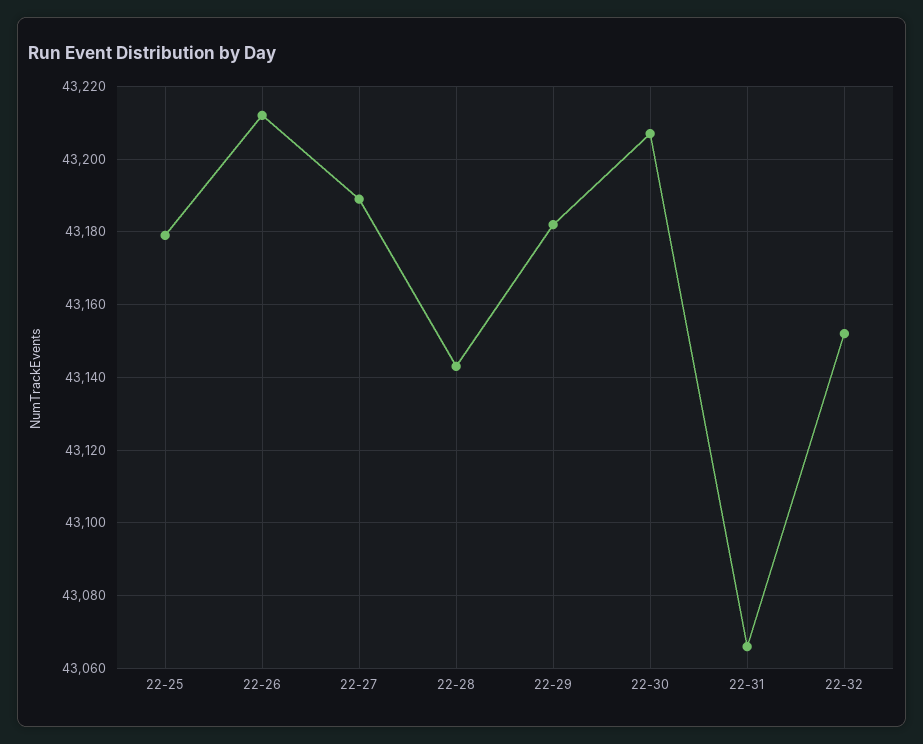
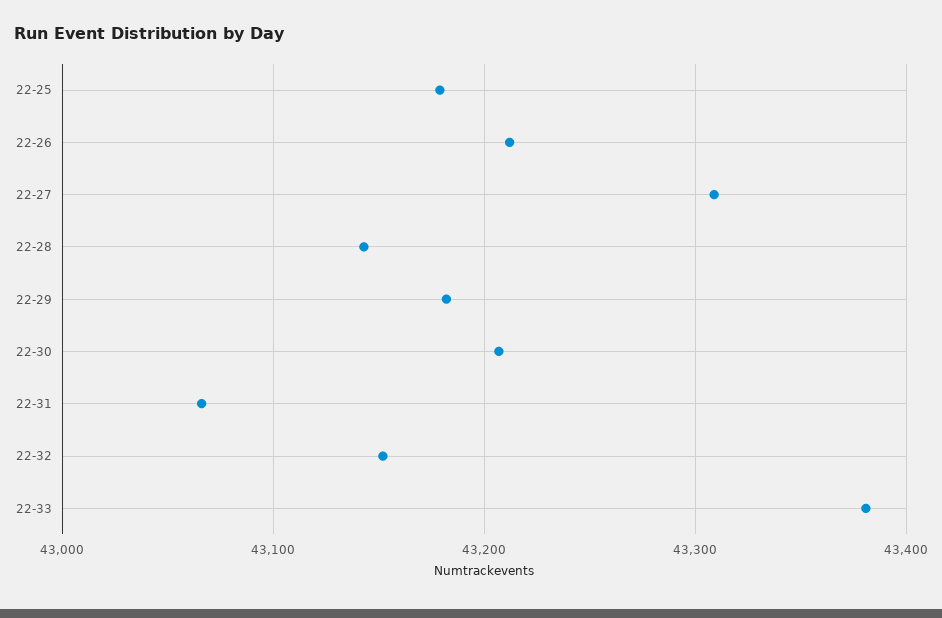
22-27: 43190 -> 43310
22-33: none -> 43380

